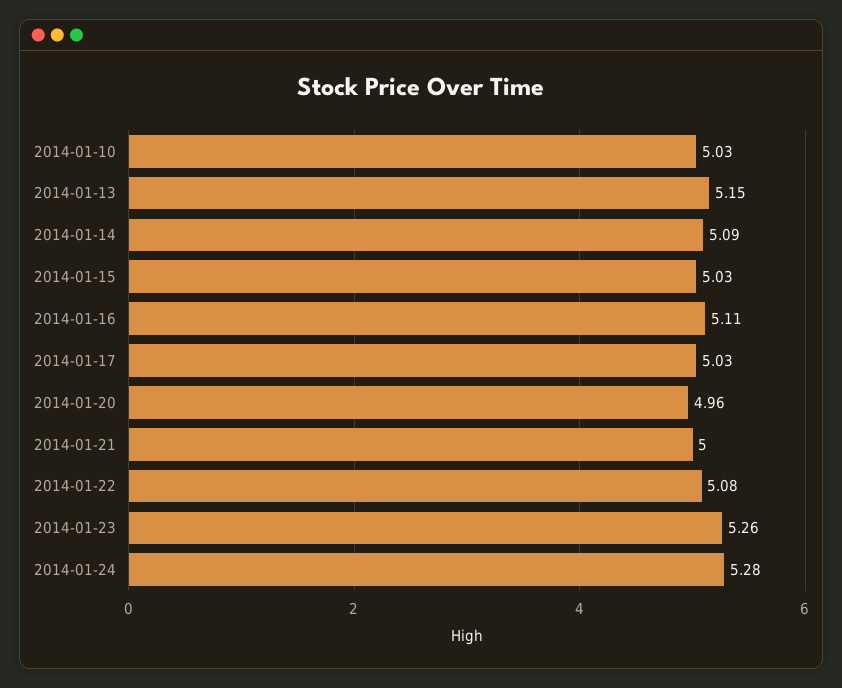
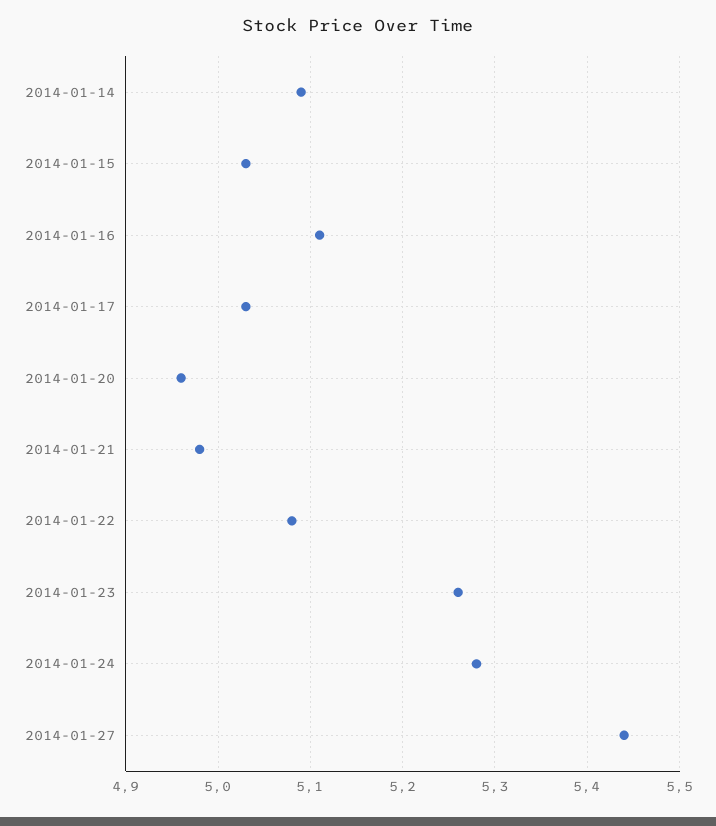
2014-01-10: 5.03 -> none
2014-01-13: 5.15 -> none
2014-01-21: 5 -> 4.98
2014-01-27: none -> 5.44

